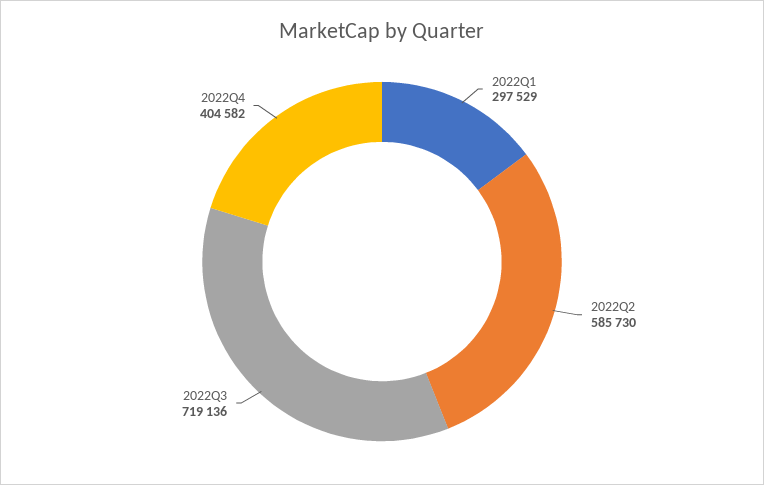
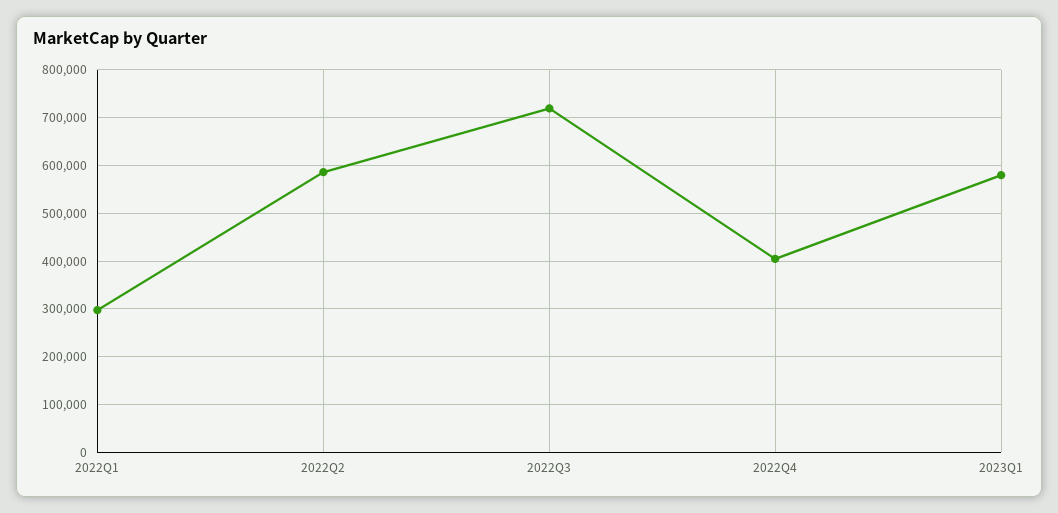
2023Q1: none -> 580000

